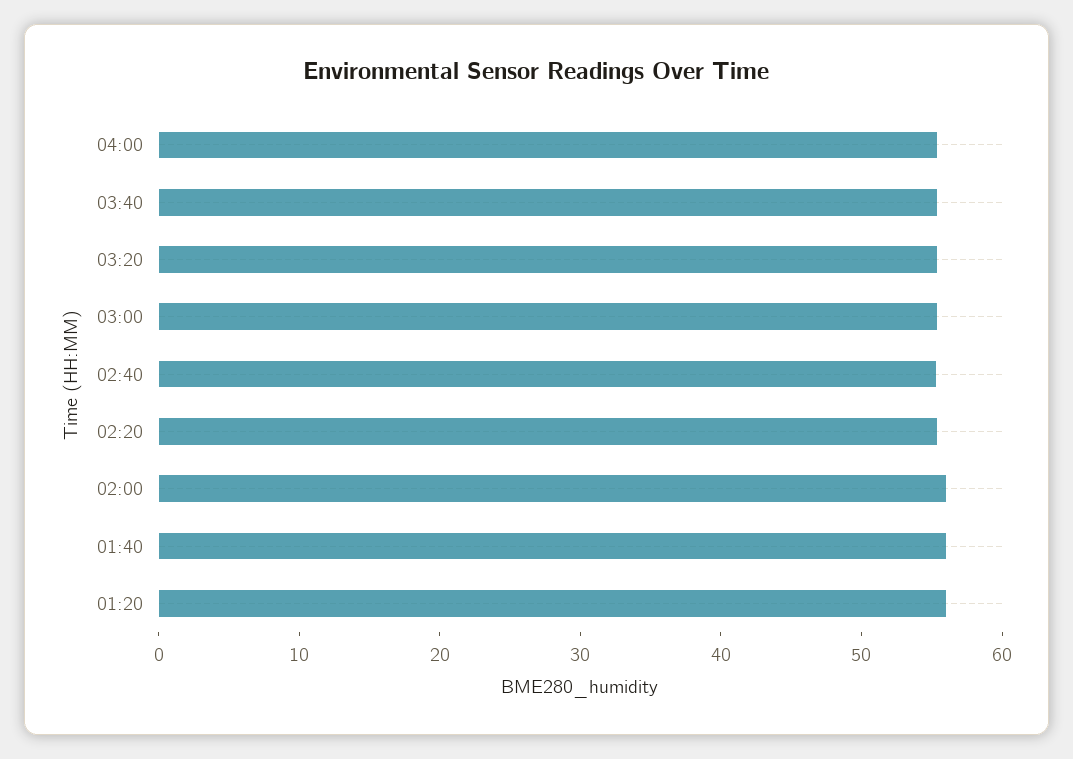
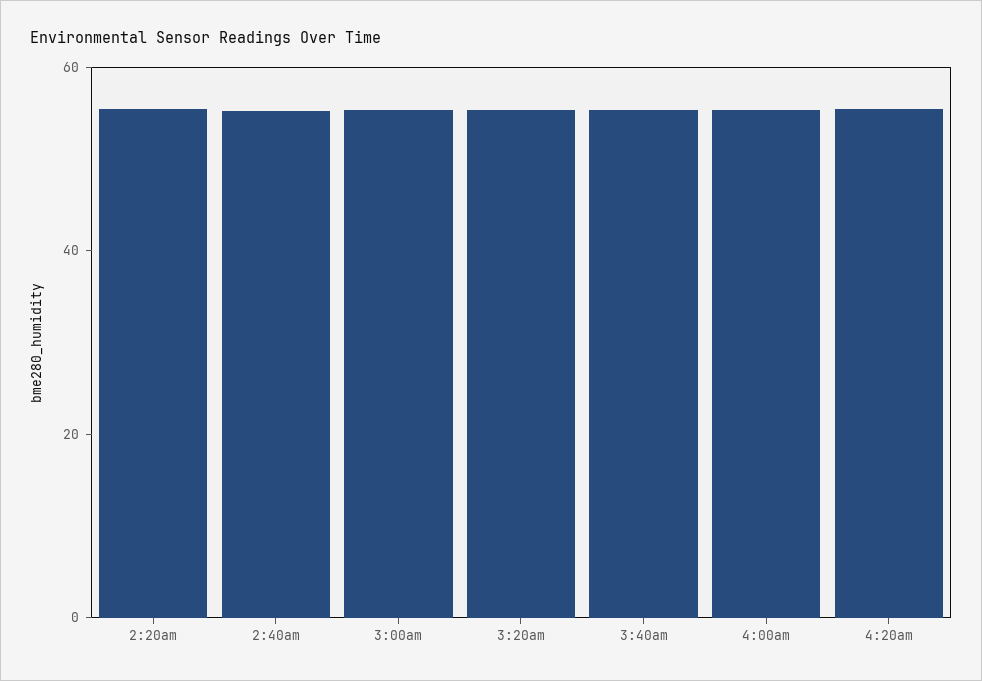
02:00: 56 -> none
01:40: 56 -> none
01:20: 56 -> none
4:20am: none -> 55

